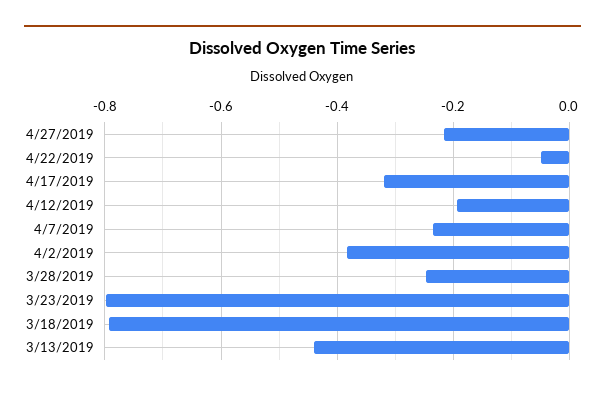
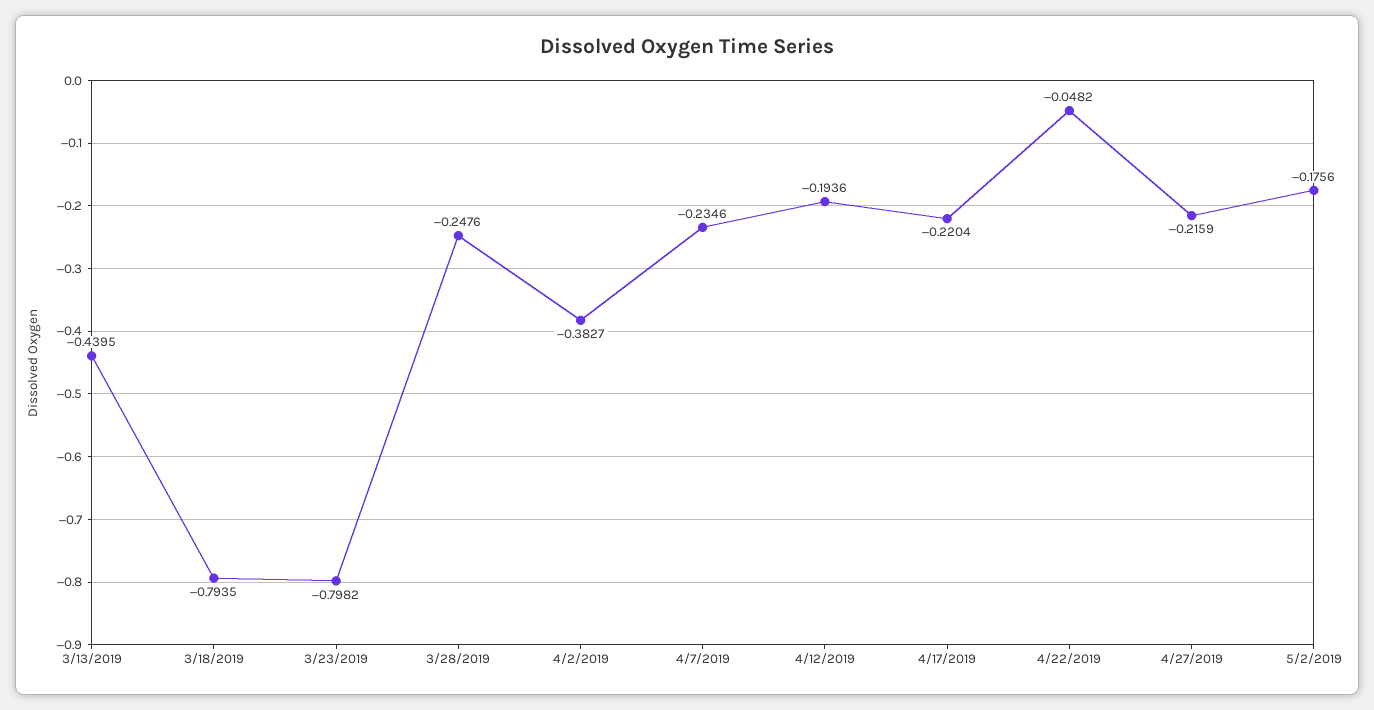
4/17/2019: -0.32 -> -0.2204
5/2/2019: none -> -0.1756

